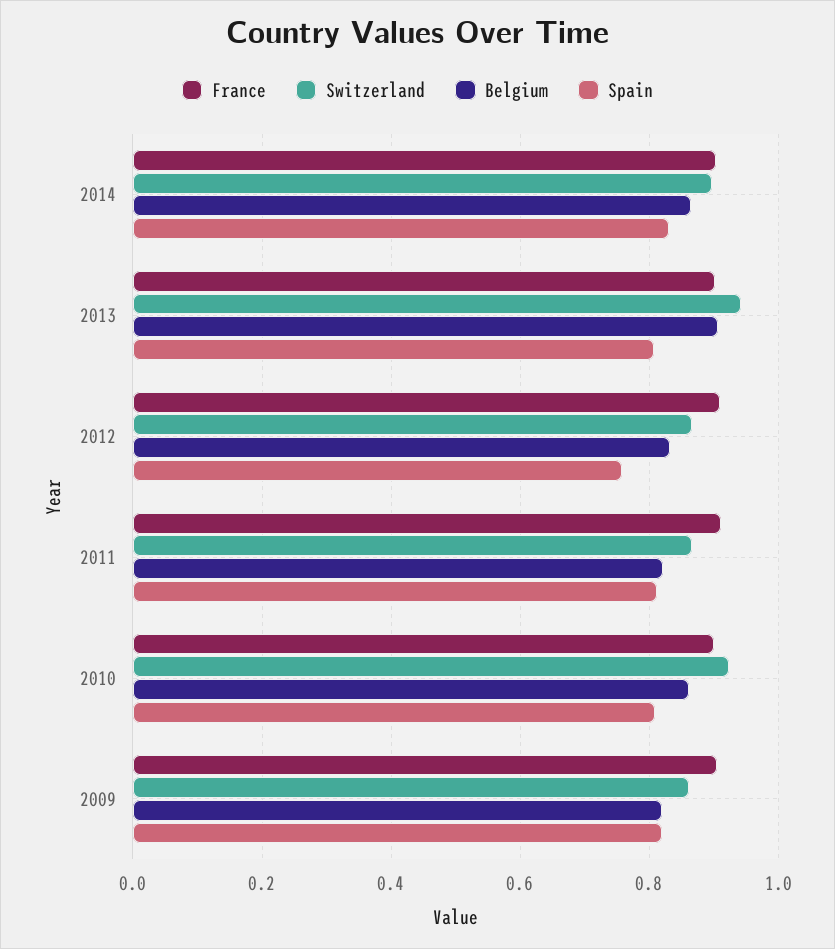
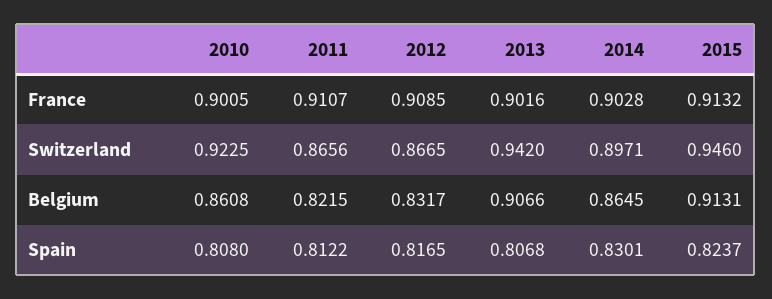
Spain, 2012: 0.76 -> 0.8165
France, 2009: 0.9 -> none
Switzerland, 2009: 0.86 -> none
Belgium, 2009: 0.82 -> none
Spain, 2009: 0.82 -> none
France, 2015: none -> 0.9132
Switzerland, 2015: none -> 0.946
Belgium, 2015: none -> 0.9131
Spain, 2015: none -> 0.8237

